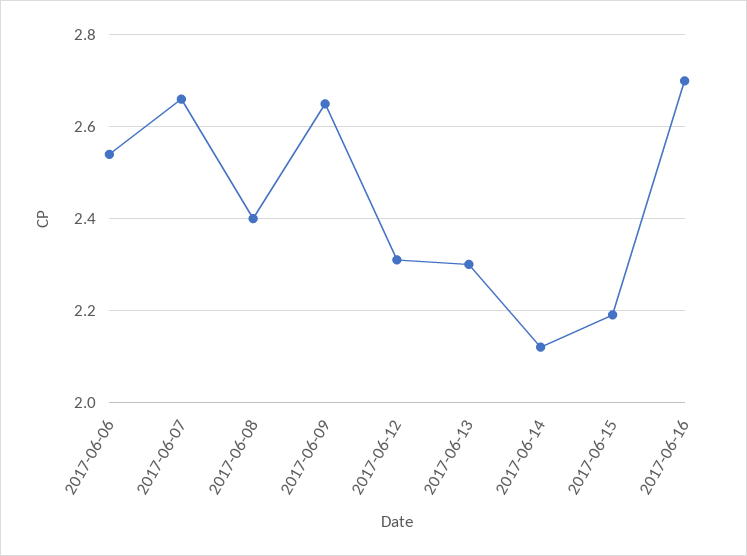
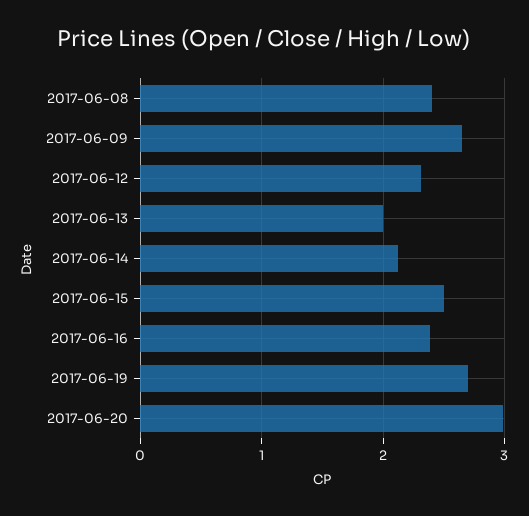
2017-06-06: 2.55 -> none
2017-06-07: 2.65 -> none
2017-06-13: 2.3 -> 2
2017-06-15: 2.2 -> 2.5
2017-06-16: 2.7 -> 2.4
2017-06-19: none -> 2.7
2017-06-20: none -> 3

